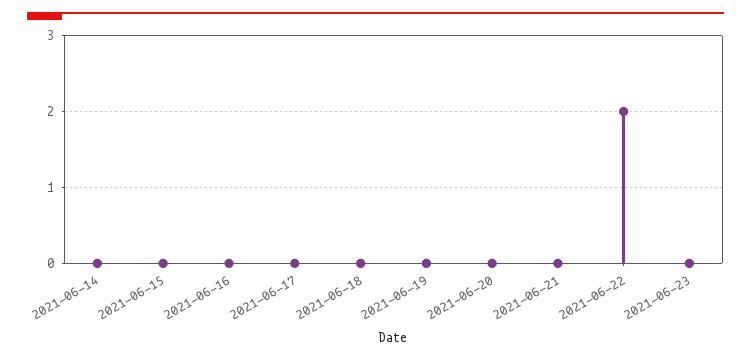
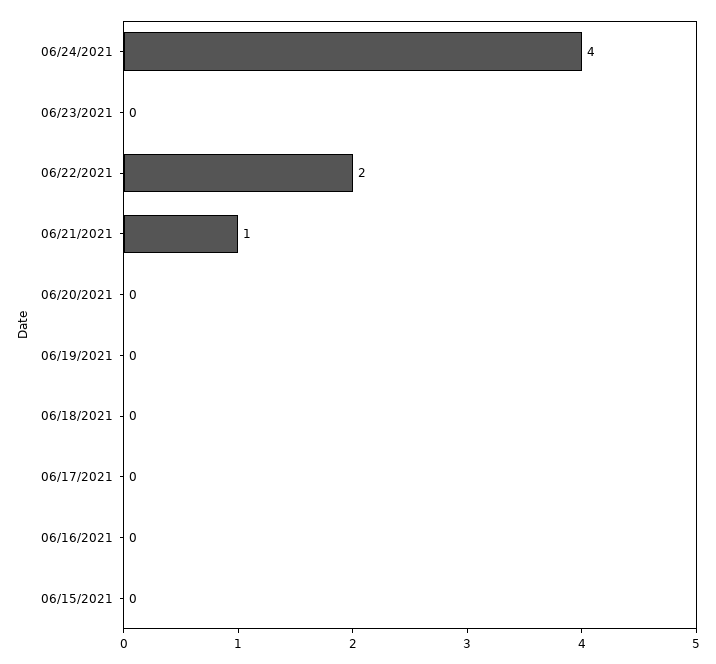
2021-06-14: 0 -> none
2021-06-21: 0 -> 1
06/24/2021: none -> 4

